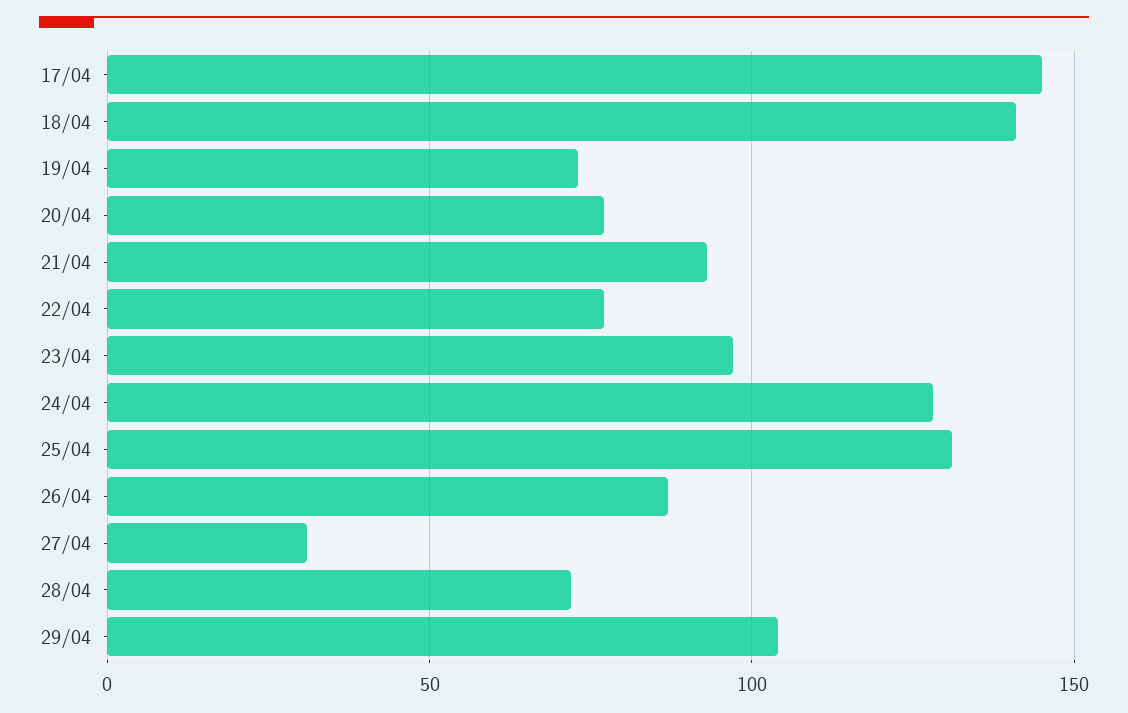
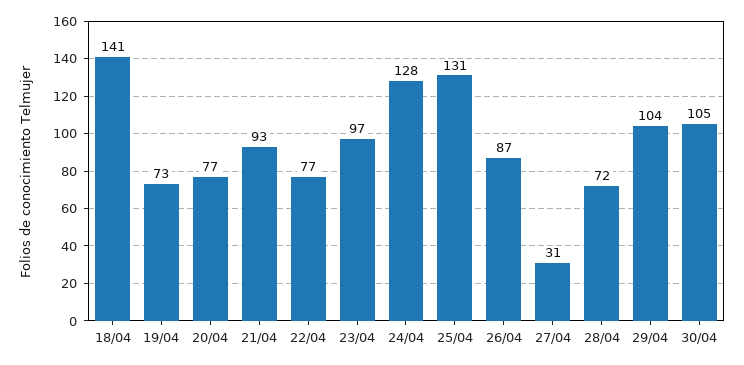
17/04: 145 -> none
30/04: none -> 105

